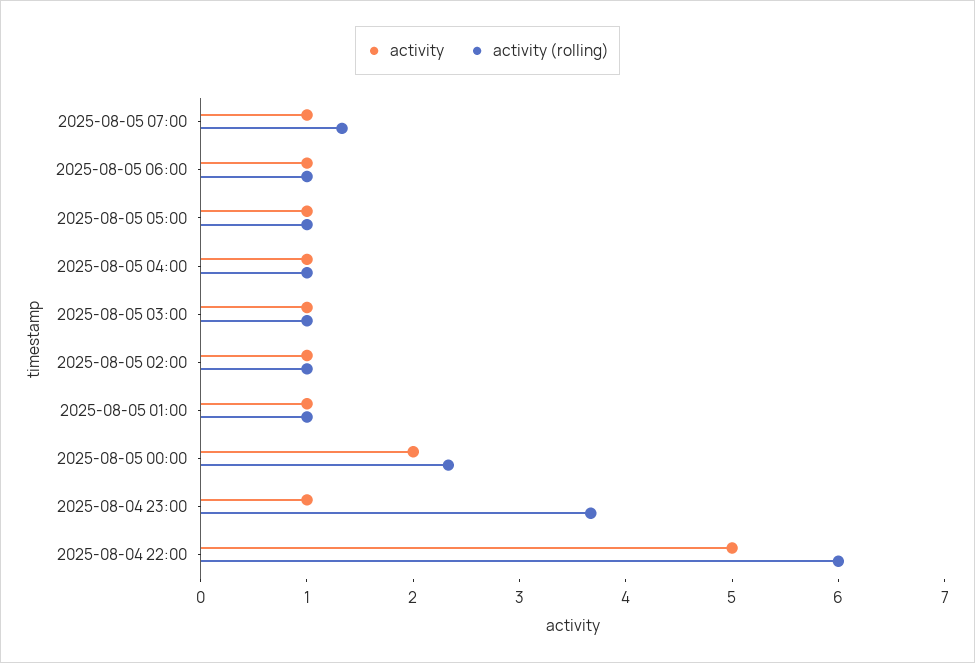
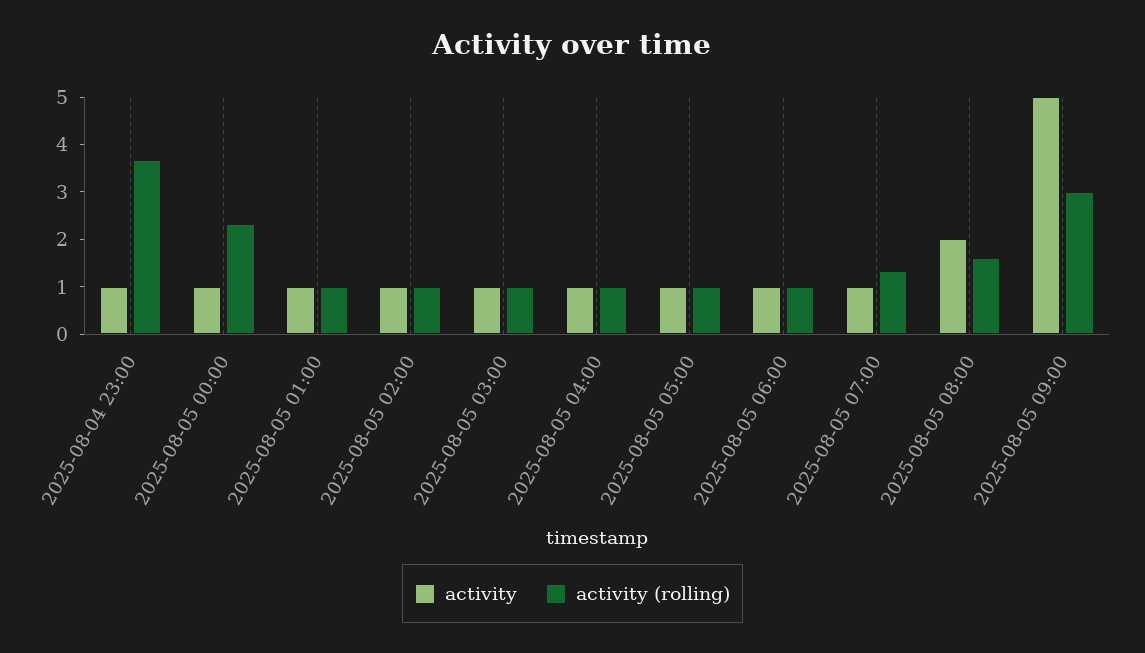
activity, 2025-08-05 00:00: 2 -> 1
activity, 2025-08-04 22:00: 5 -> none
activity (rolling), 2025-08-04 22:00: 6 -> none
activity, 2025-08-05 08:00: none -> 2
activity (rolling), 2025-08-05 08:00: none -> 1.6
activity, 2025-08-05 09:00: none -> 5
activity (rolling), 2025-08-05 09:00: none -> 3

